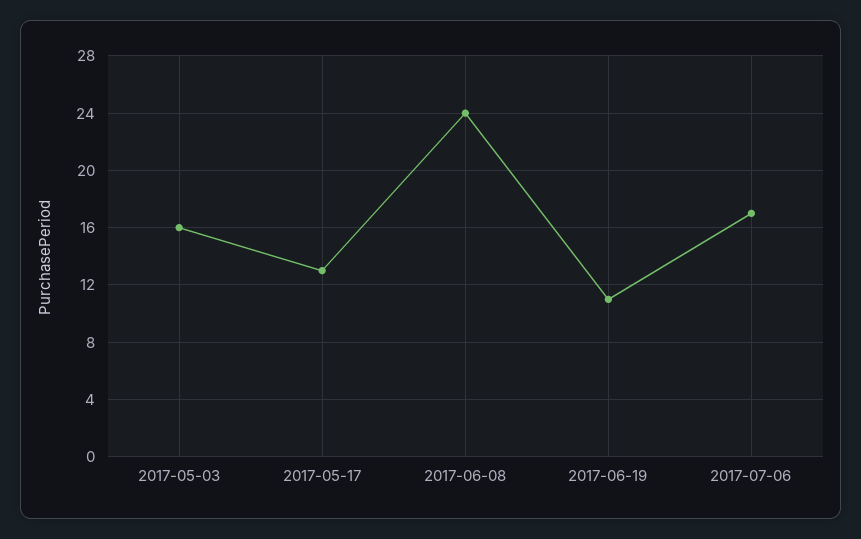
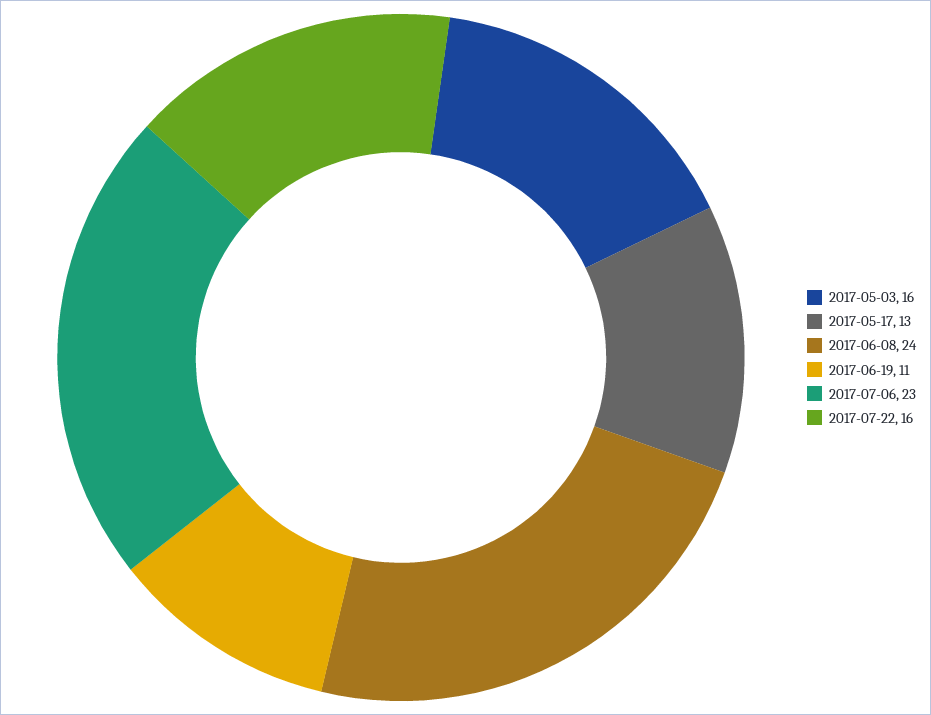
2017-07-06: 17 -> 23
2017-07-22: none -> 16

